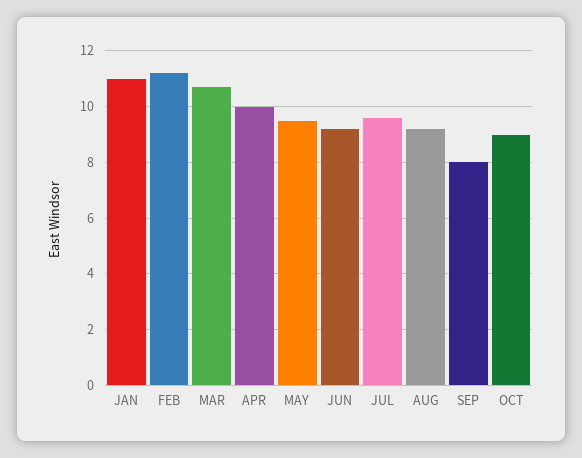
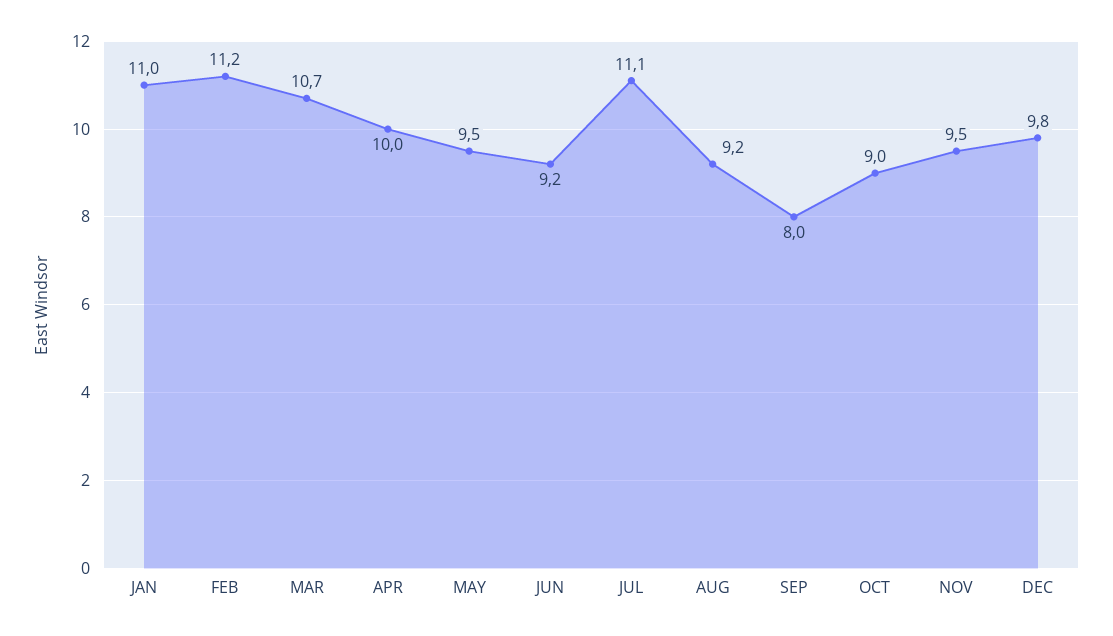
JUL: 9.5 -> 11.1
NOV: none -> 9.5
DEC: none -> 9.8

